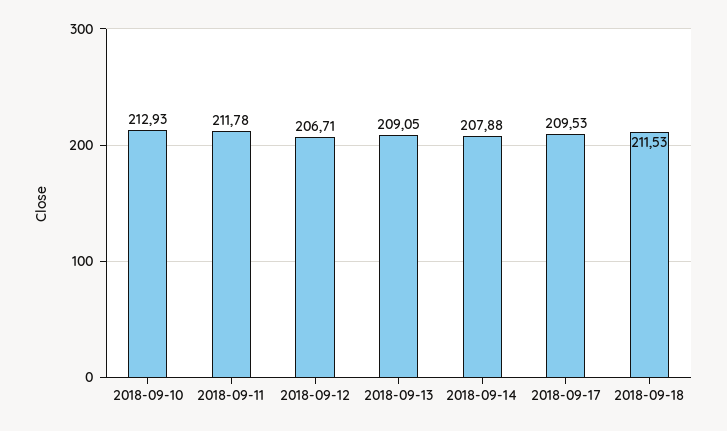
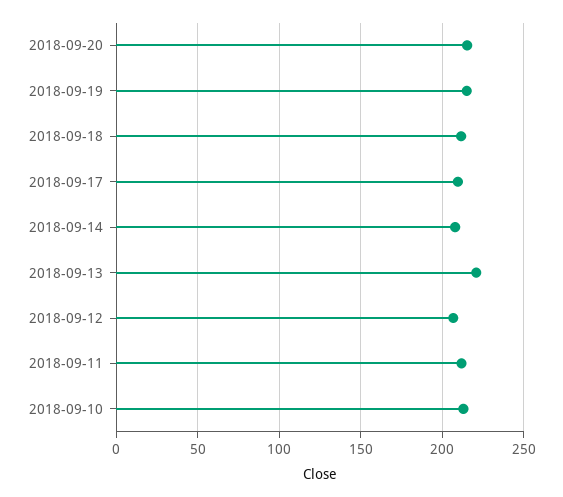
2018-09-13: 209.05 -> 220
2018-09-20: none -> 215
2018-09-19: none -> 215

